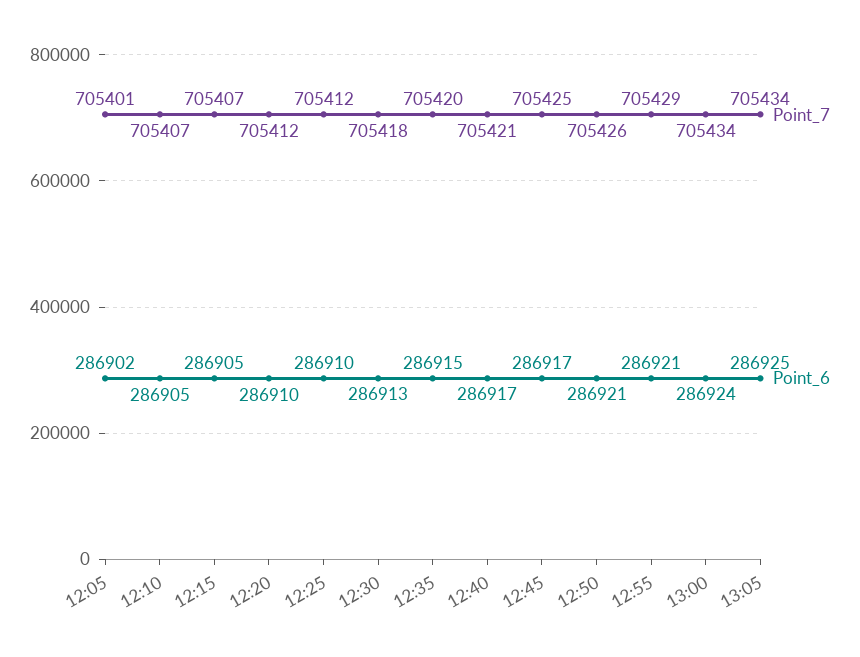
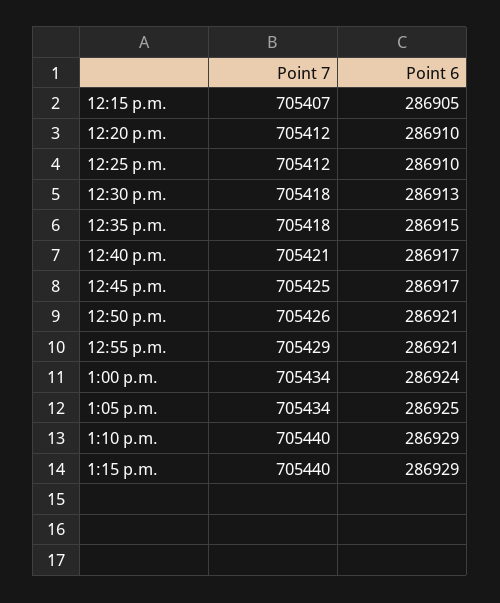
Point_7, 12:05: 705401 -> none
Point_6, 12:05: 286902 -> none
Point_7, 12:10: 705407 -> none
Point_6, 12:10: 286905 -> none
Point_7, 12:35: 705420 -> 705418
Point_7, 1:10 p.m.: none -> 705440
Point_6, 1:10 p.m.: none -> 286929
Point_7, 1:15 p.m.: none -> 705440
Point_6, 1:15 p.m.: none -> 286929

